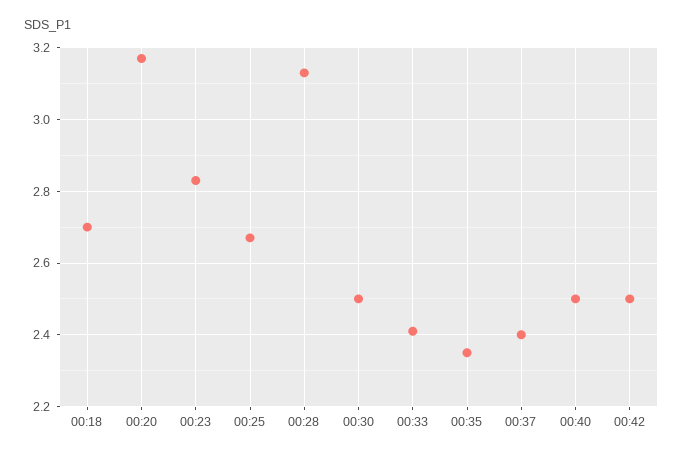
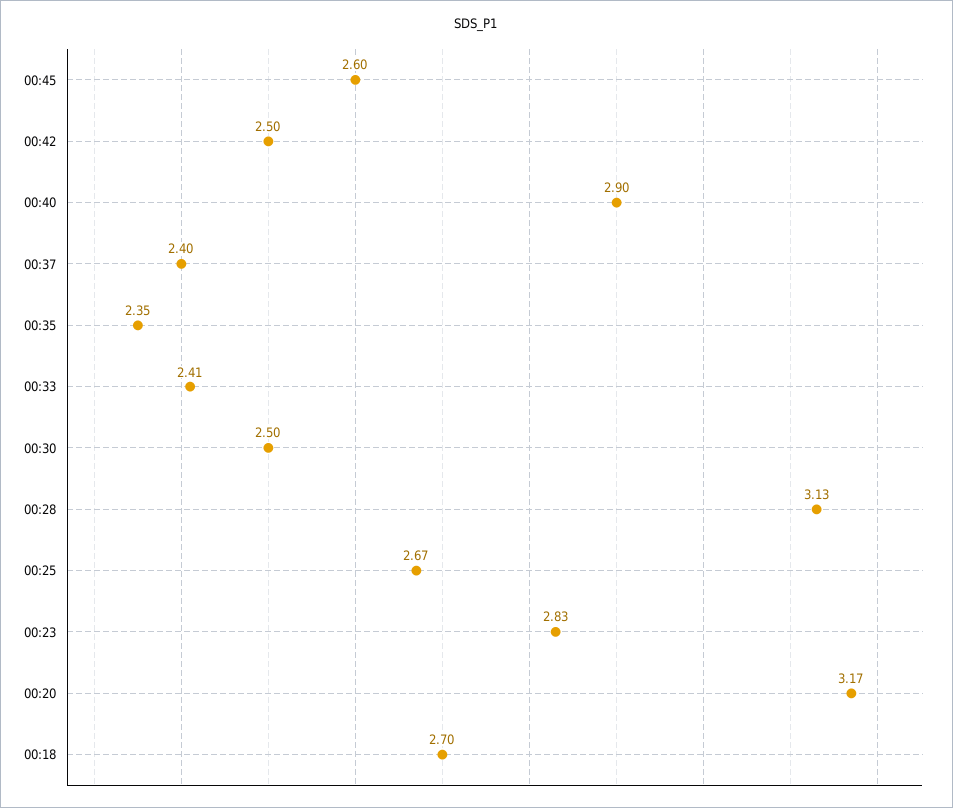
00:40: 2.5 -> 2.9
00:45: none -> 2.6

